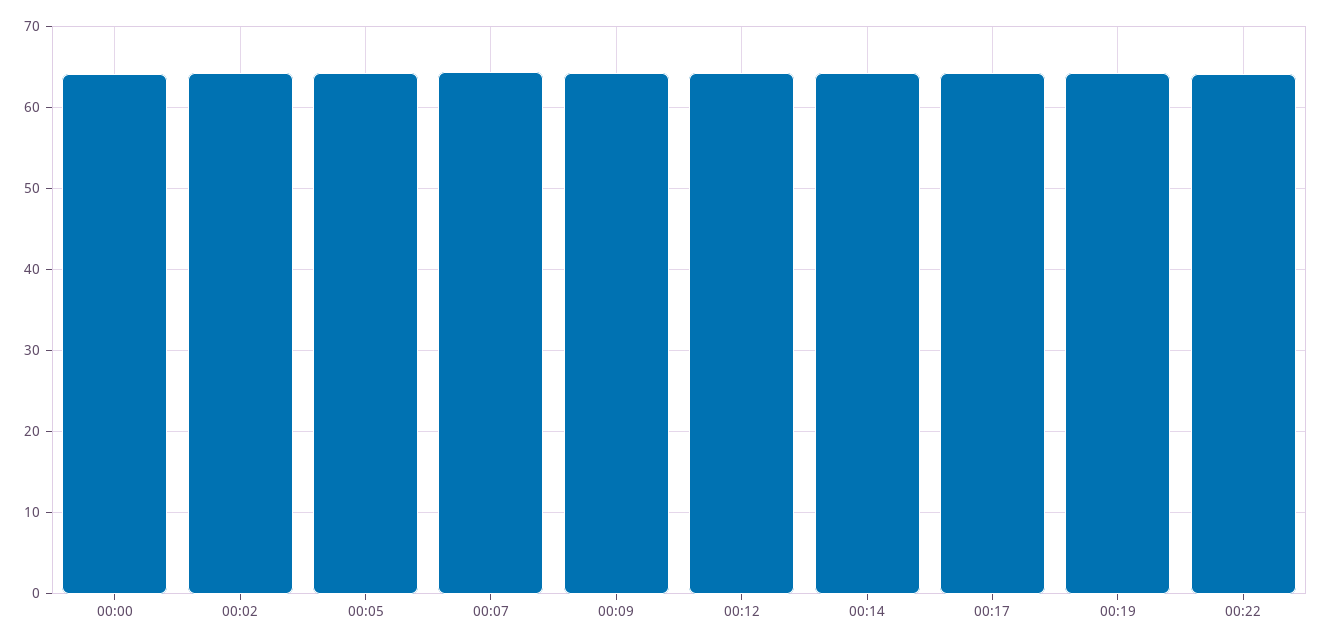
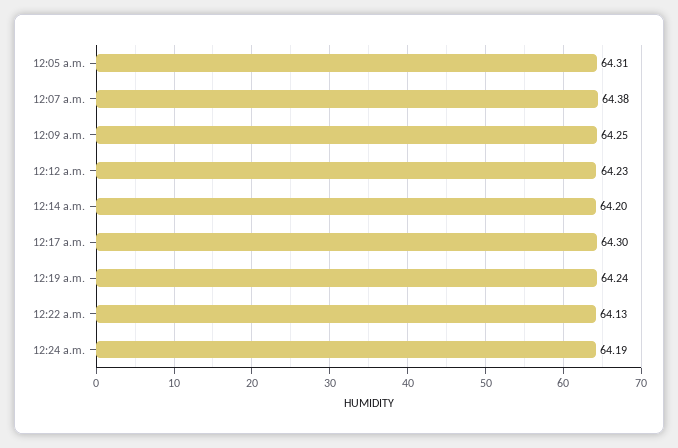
00:00: 64 -> none
00:02: 64 -> none
12:24 a.m.: none -> 64.19

